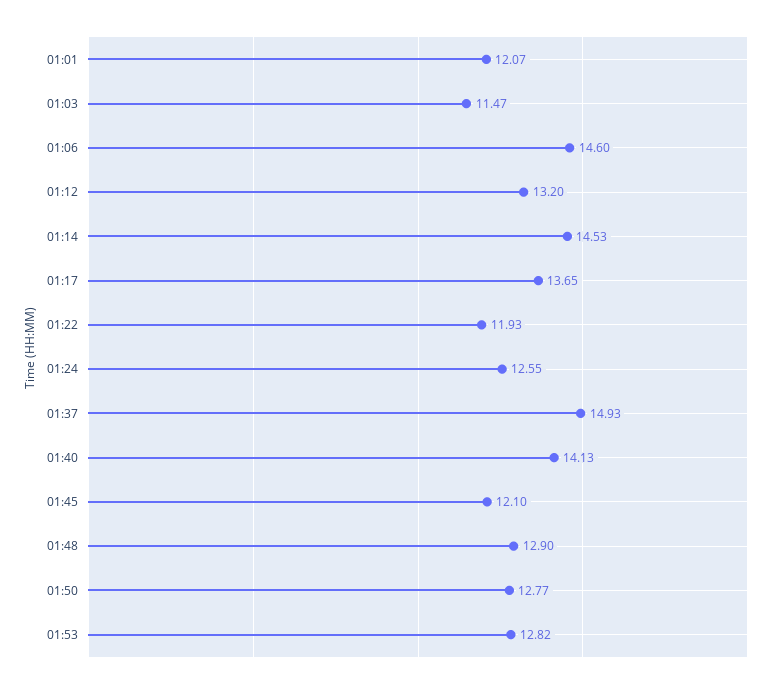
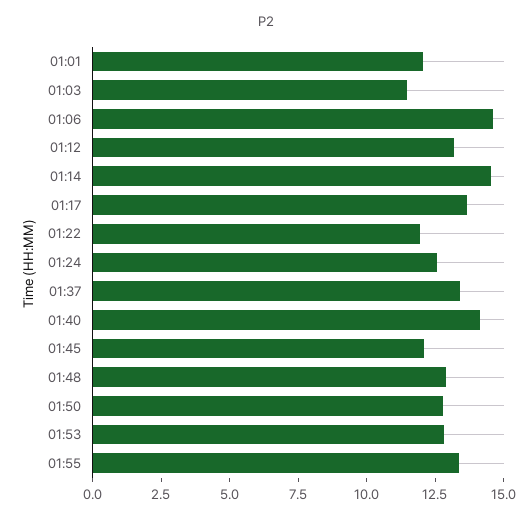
01:37: 14.93 -> 13.5
01:55: none -> 13.5

